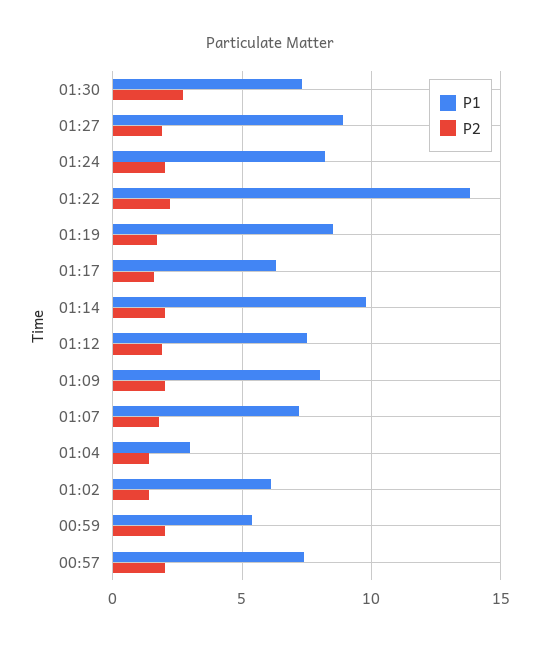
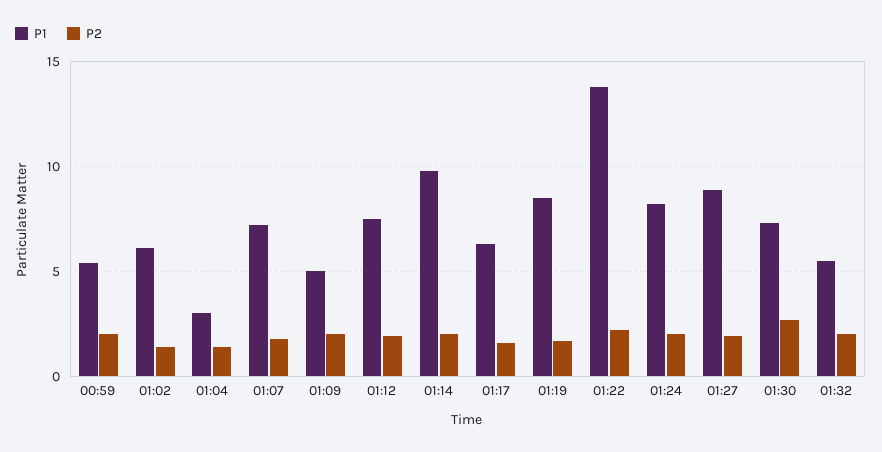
P1, 01:09: 8 -> 5
P1, 00:57: 7.5 -> none
P2, 00:57: 2 -> none
P1, 01:32: none -> 5.5
P2, 01:32: none -> 2

